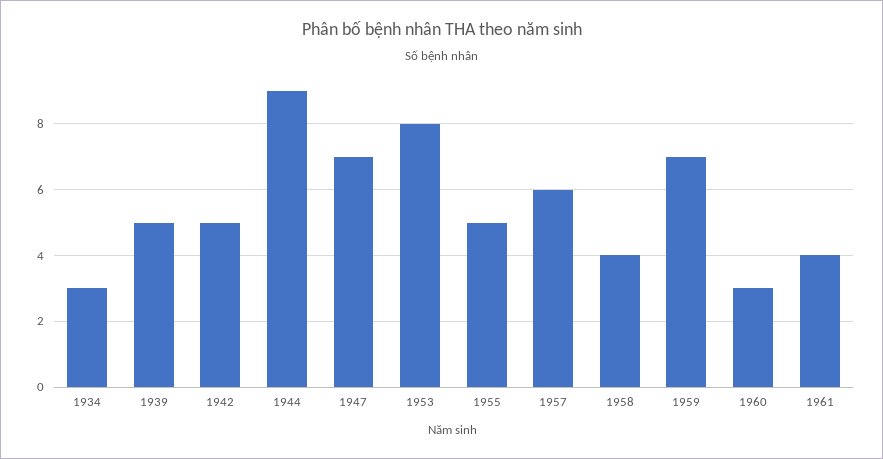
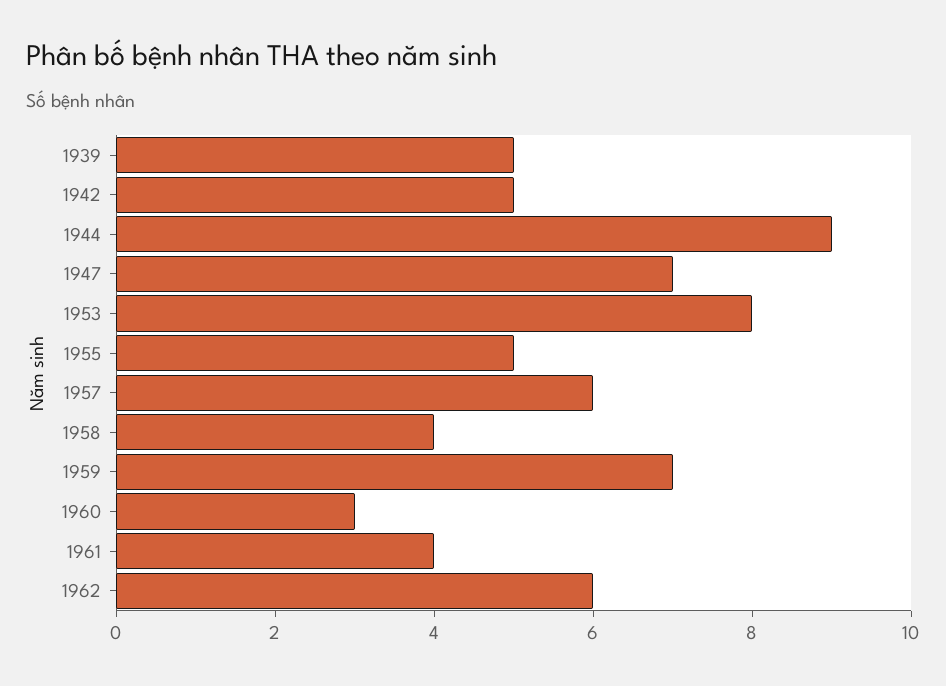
1934: 3 -> none
1962: none -> 6

